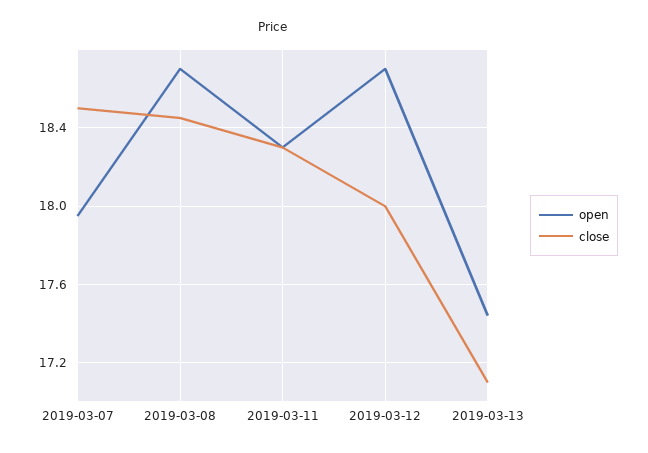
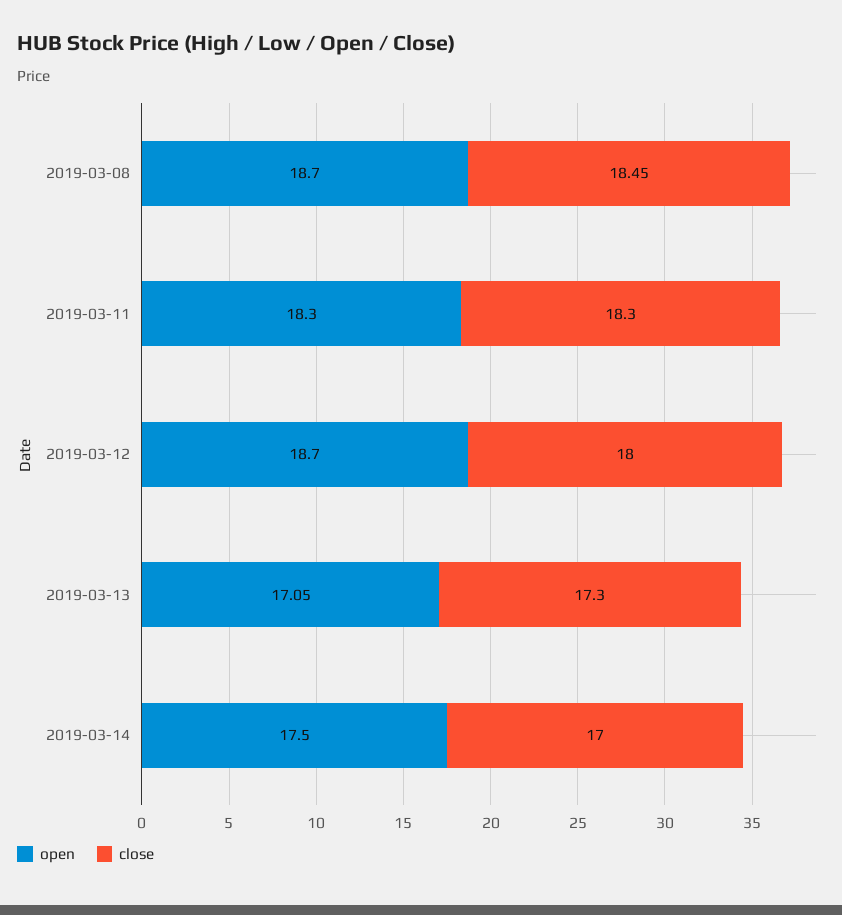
open, 2019-03-07: 17.95 -> none
close, 2019-03-07: 18.5 -> none
open, 2019-03-13: 17.45 -> 17.05
close, 2019-03-13: 17.1 -> 17.3
open, 2019-03-14: none -> 17.5
close, 2019-03-14: none -> 17

